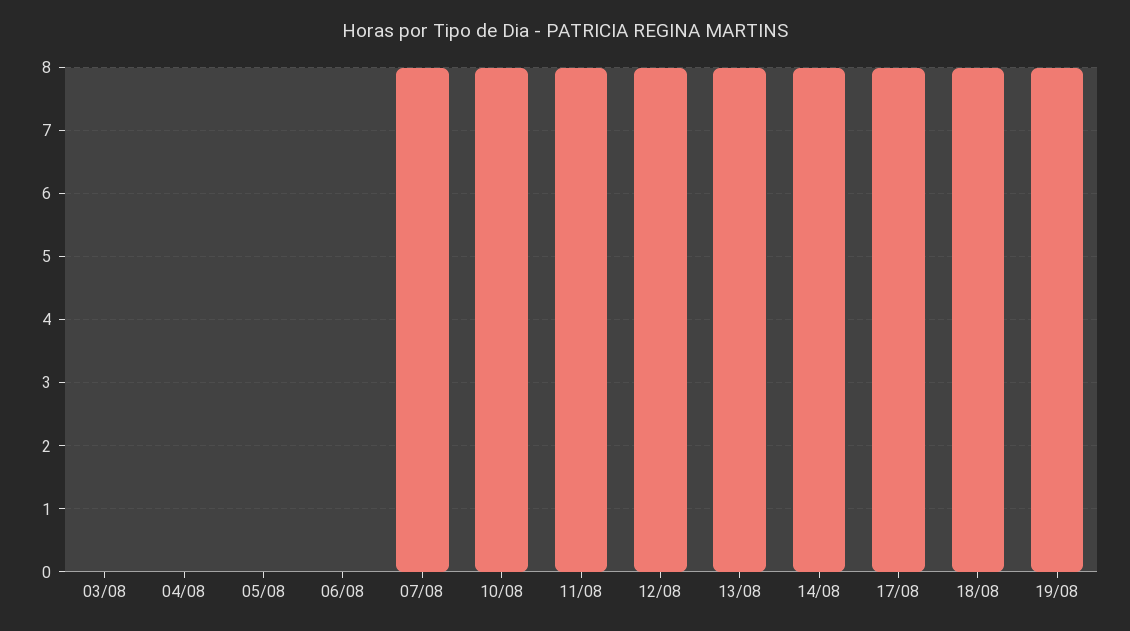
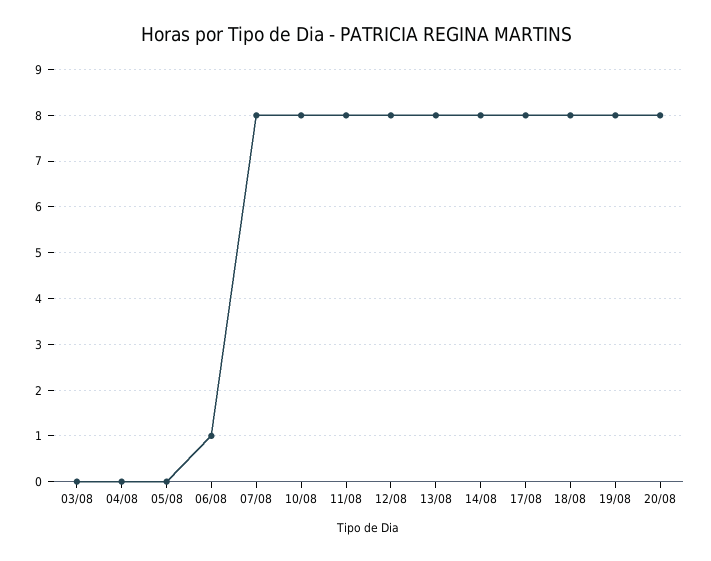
06/08: 0 -> 1
20/08: none -> 8

